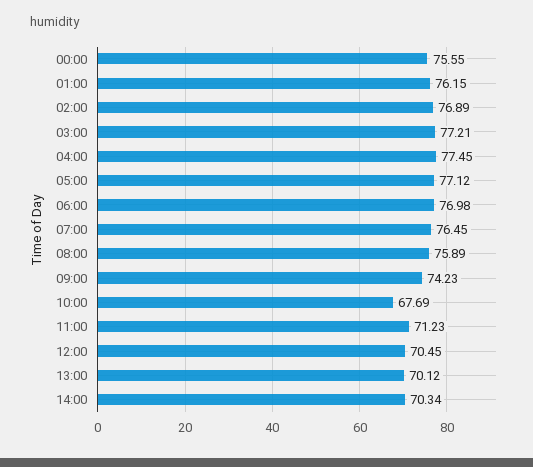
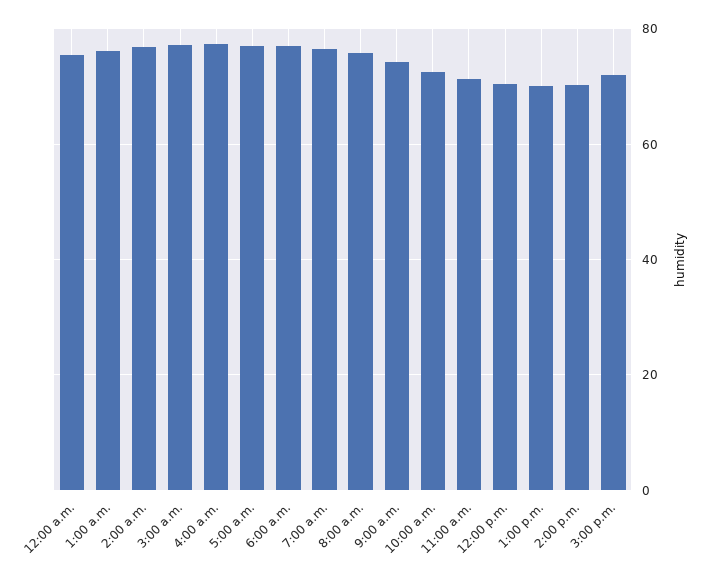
10:00: 67.69 -> 72
3:00 p.m.: none -> 72

